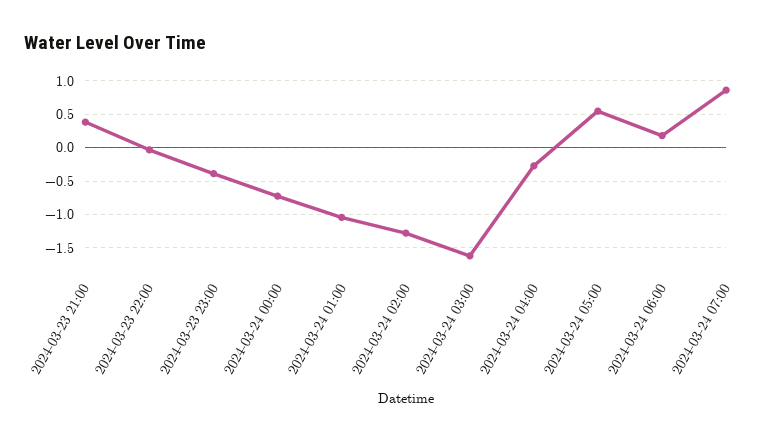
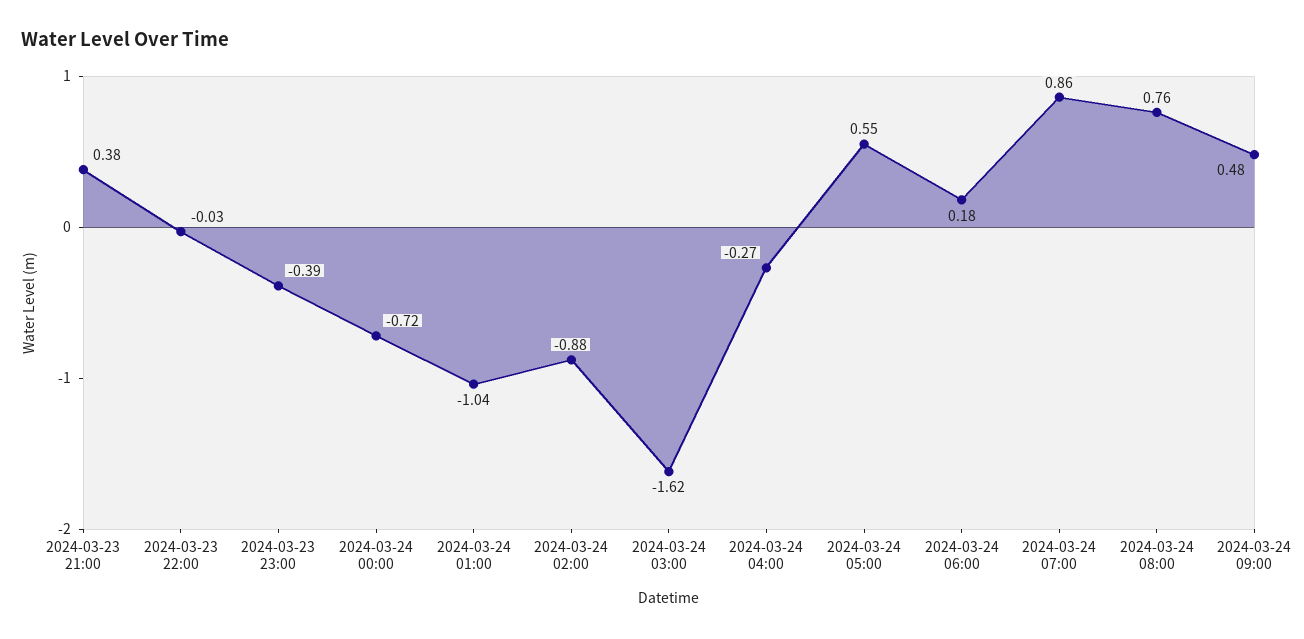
2024-03-24 02:00: -1.3 -> -0.88
2024-03-24 08:00: none -> 0.76
2024-03-24 09:00: none -> 0.48

